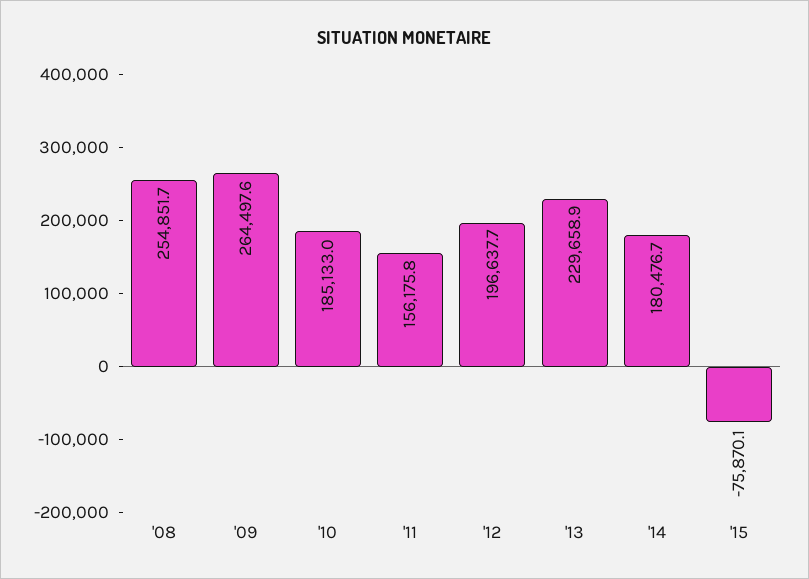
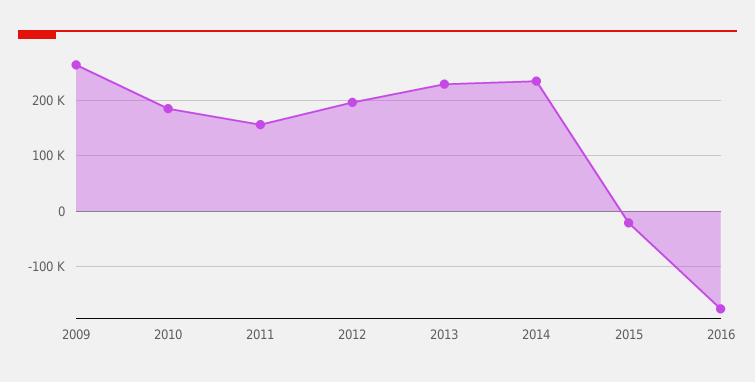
'08: 254851.7 -> none
'14: 180476.7 -> 240000
'15: -75870.1 -> -20000
2016: none -> -180000

